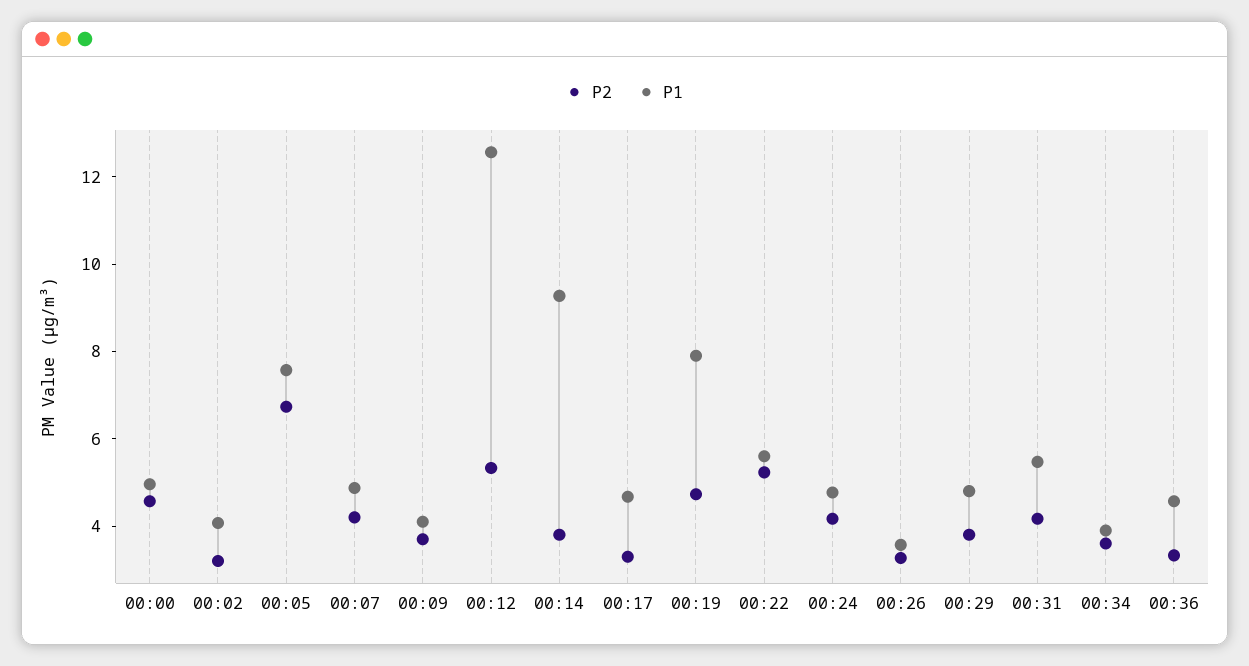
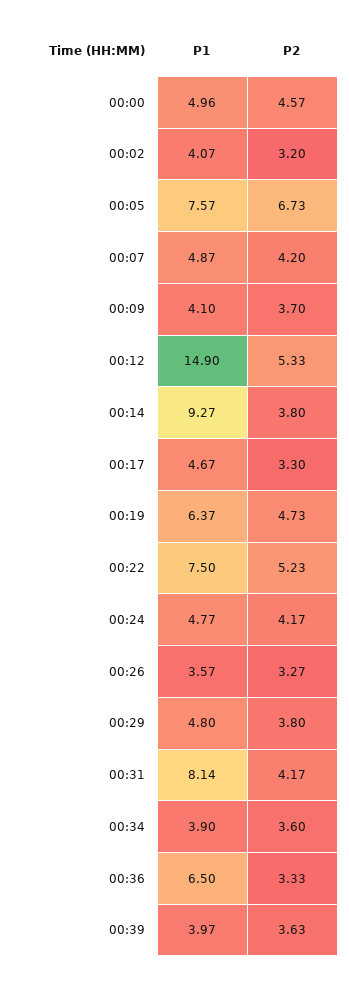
P1, 00:12: 12.5 -> 14.9
P1, 00:19: 8 -> 6.37
P1, 00:22: 5.5 -> 7.5
P1, 00:31: 5.5 -> 8.14
P1, 00:36: 4.5 -> 6.5
P1, 00:39: none -> 3.97
P2, 00:39: none -> 3.63

